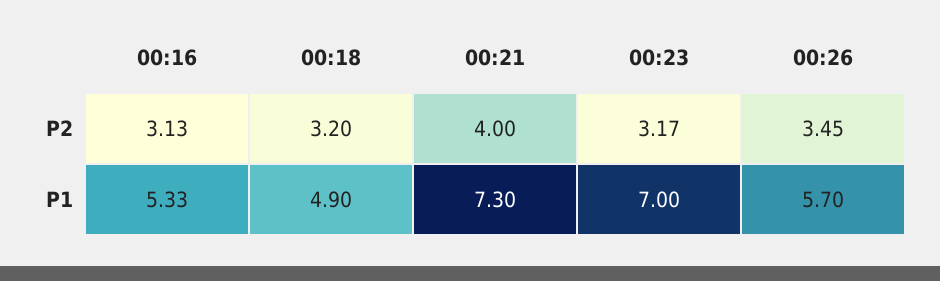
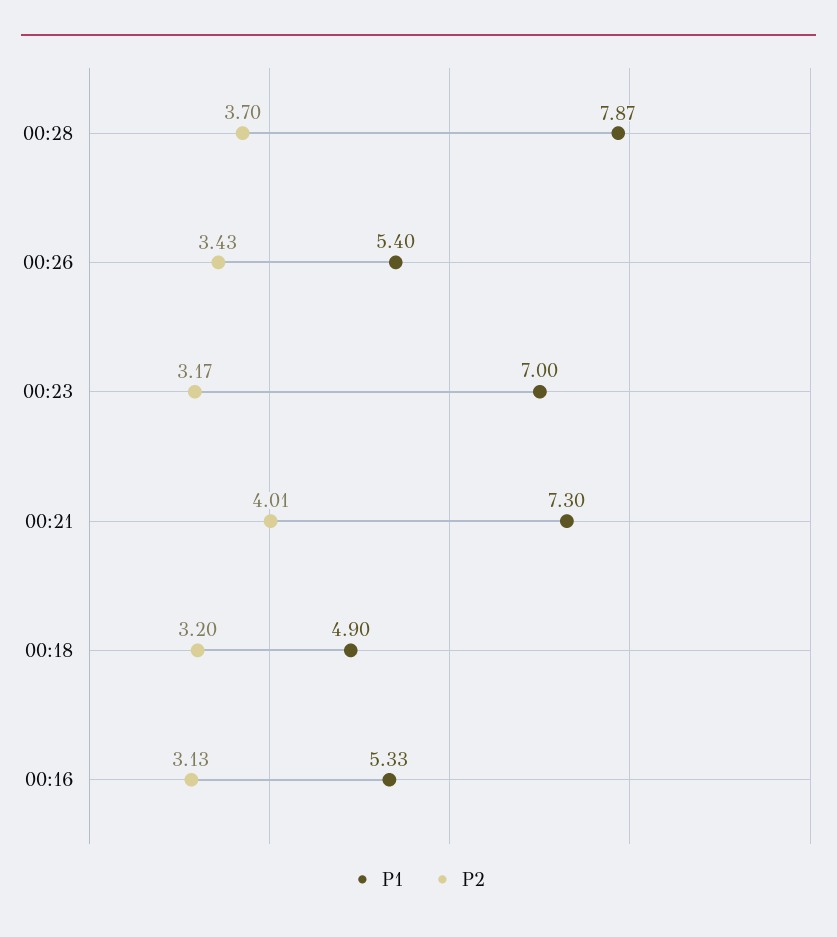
P2, 00:21: 4 -> 4.01
P2, 00:26: 3.45 -> 3.43
P1, 00:26: 5.7 -> 5.4
P1, 00:28: none -> 7.87
P2, 00:28: none -> 3.7

